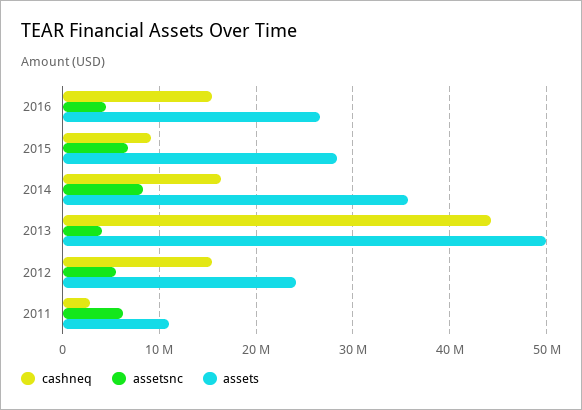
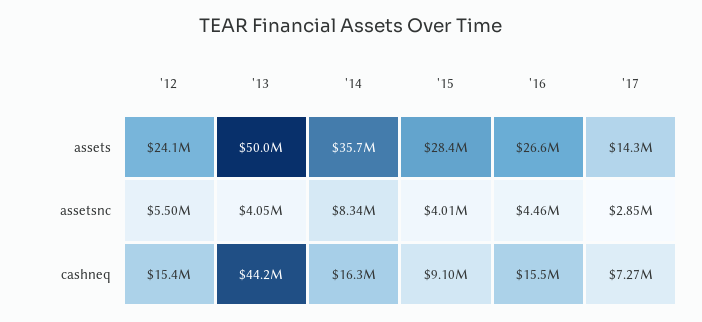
assetsnc, 2015: 7000000 -> 4010000
cashneq, 2011: 3000000 -> none
assetsnc, 2011: 6000000 -> none
assets, 2011: 11000000 -> none
assets, '17: none -> 14300000
assetsnc, '17: none -> 2850000
cashneq, '17: none -> 7270000

